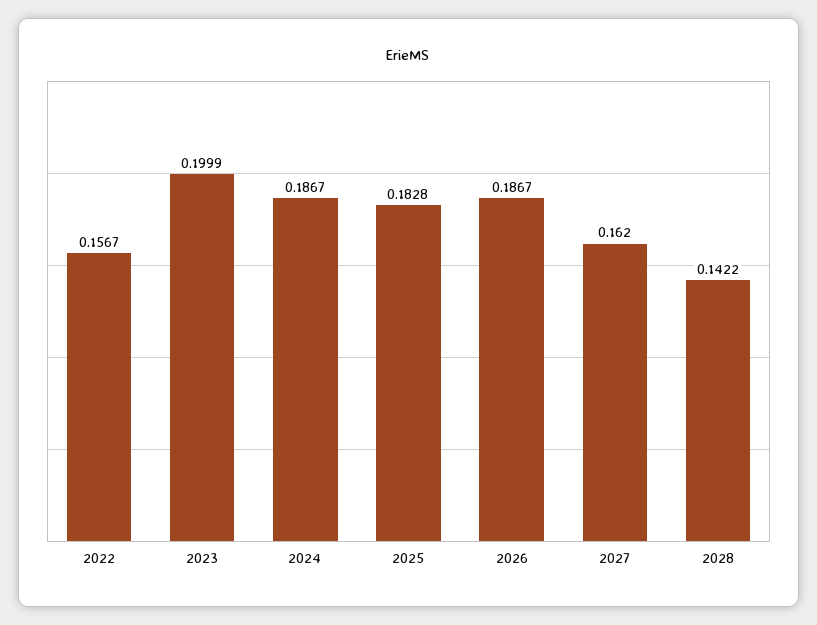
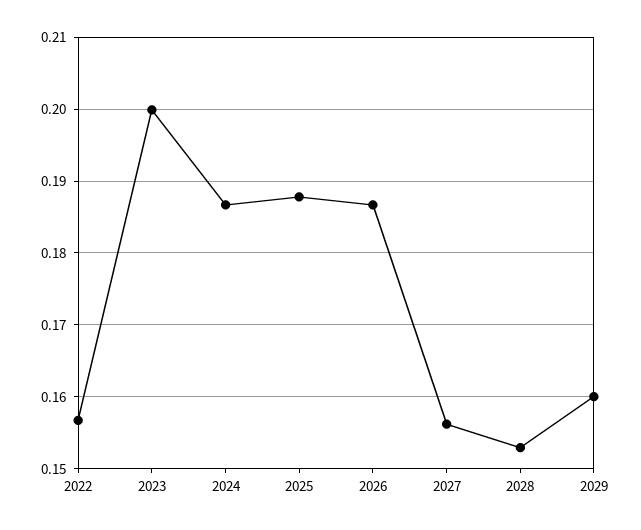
2025: 0.1828 -> 0.188
2027: 0.162 -> 0.156
2028: 0.1422 -> 0.153
2029: none -> 0.16

